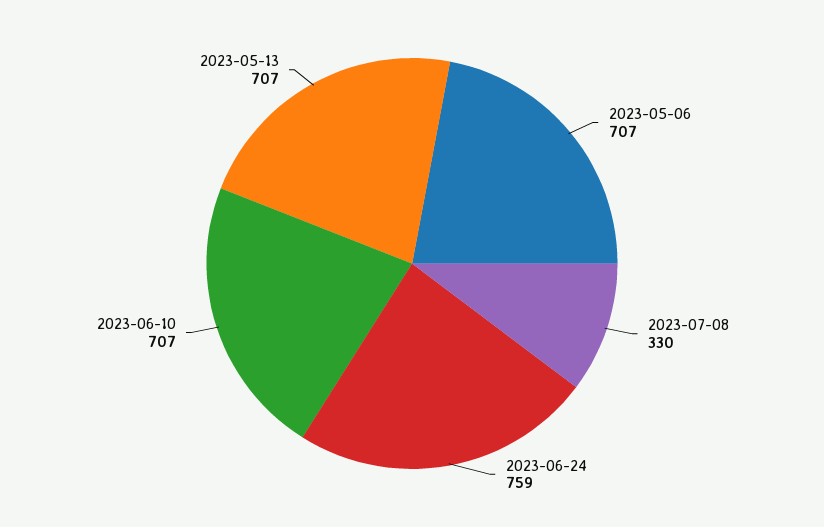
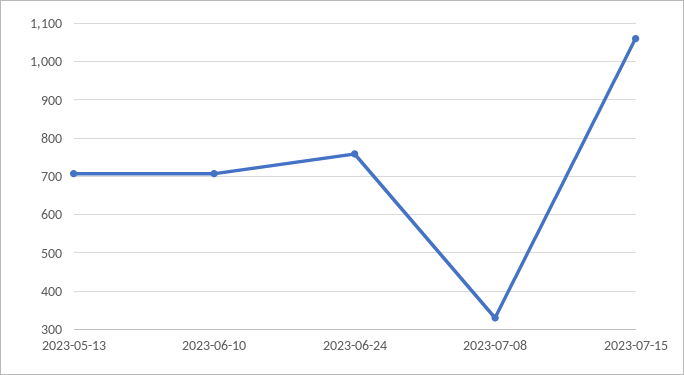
2023-05-06: 707 -> none
2023-07-15: none -> 1060

